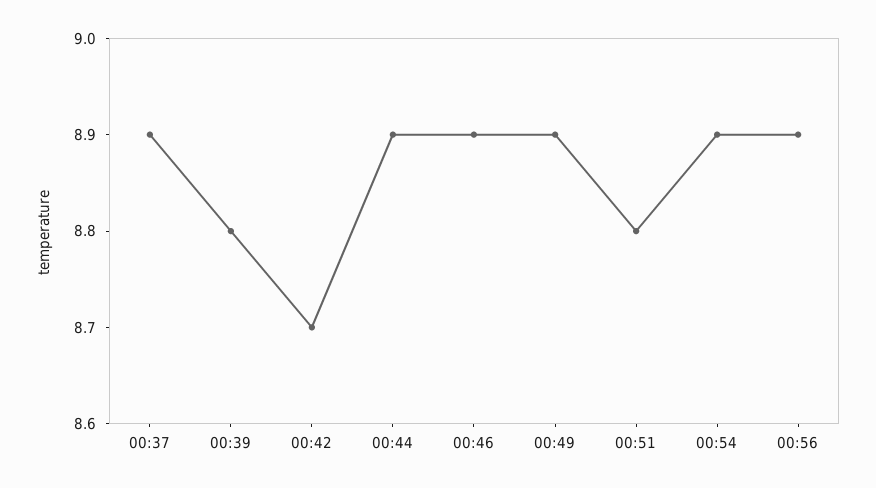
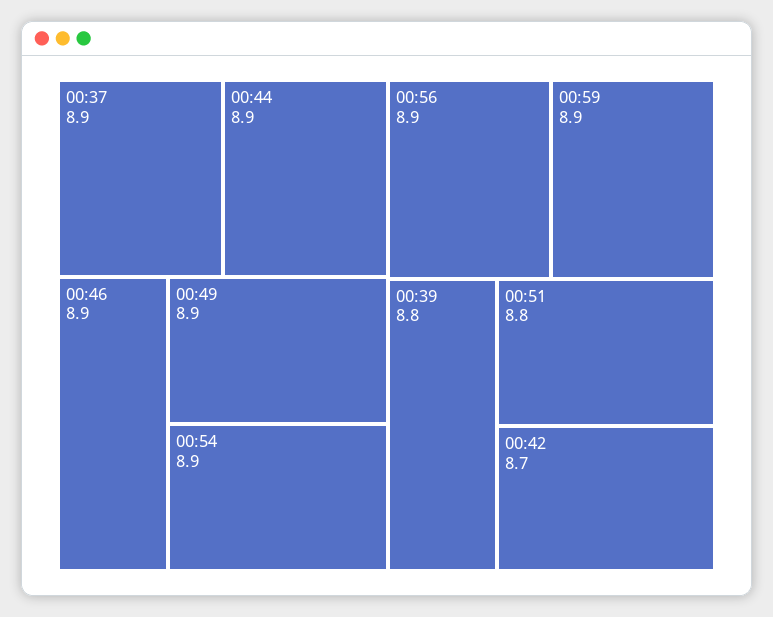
00:59: none -> 8.9

